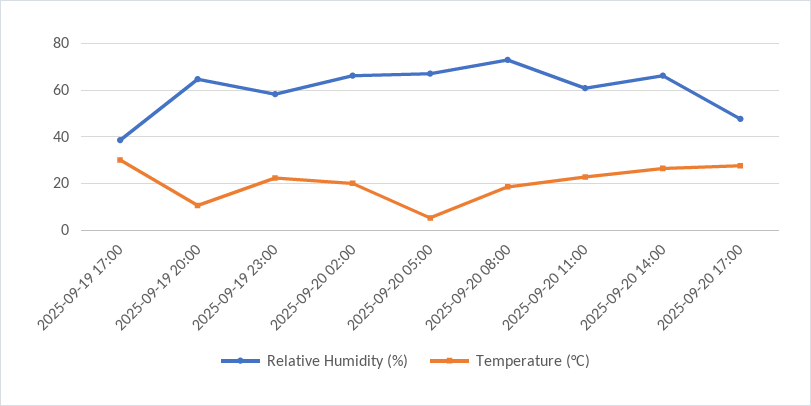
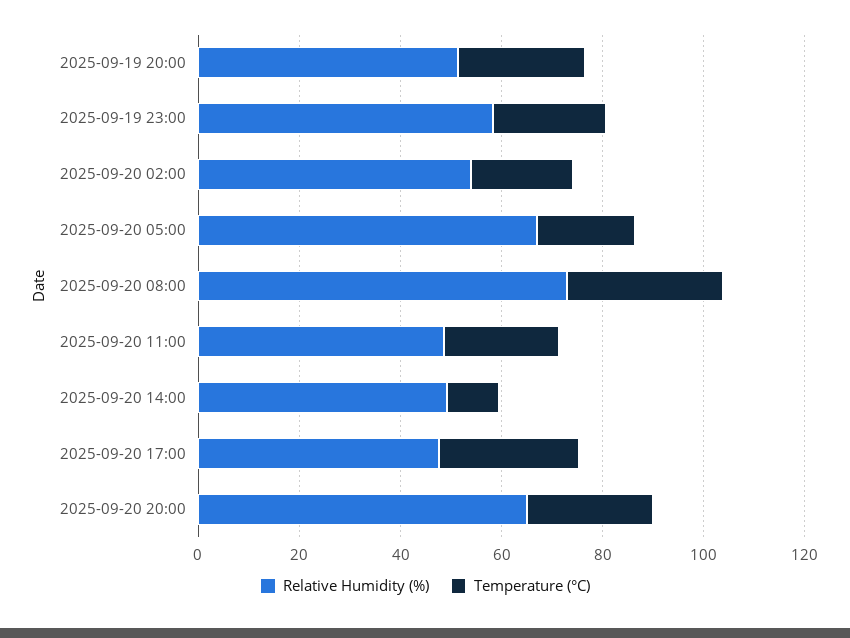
Relative Humidity (%), 2025-09-19 17:00: 40 -> none
Temperature (°C), 2025-09-19 17:00: 30 -> none
Relative Humidity (%), 2025-09-19 20:00: 65 -> 50
Temperature (°C), 2025-09-19 20:00: 10 -> 25
Relative Humidity (%), 2025-09-20 02:00: 65 -> 55
Temperature (°C), 2025-09-20 05:00: 5 -> 20
Temperature (°C), 2025-09-20 08:00: 20 -> 30
Relative Humidity (%), 2025-09-20 11:00: 60 -> 50
Relative Humidity (%), 2025-09-20 14:00: 65 -> 50
Temperature (°C), 2025-09-20 14:00: 25 -> 10
Relative Humidity (%), 2025-09-20 20:00: none -> 65
Temperature (°C), 2025-09-20 20:00: none -> 25

